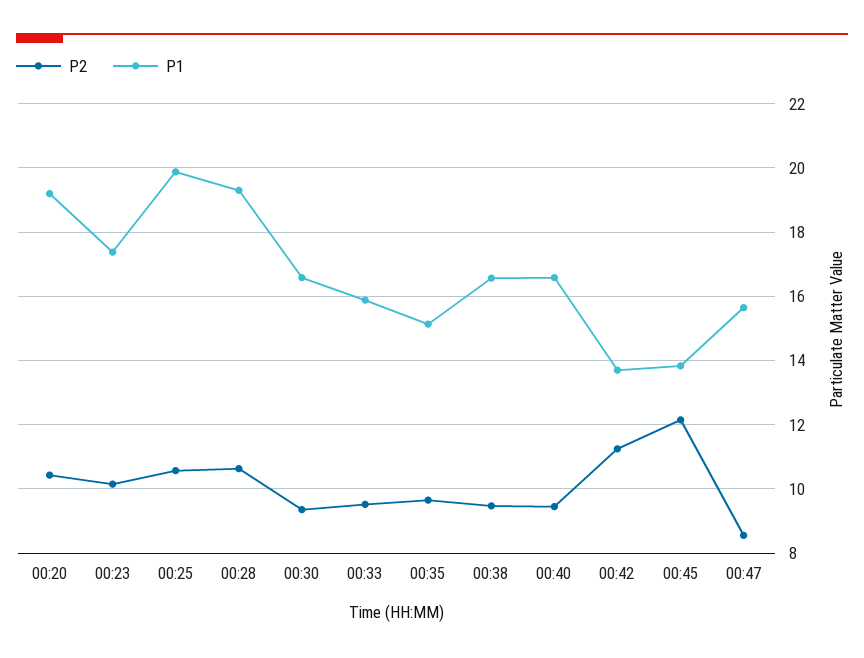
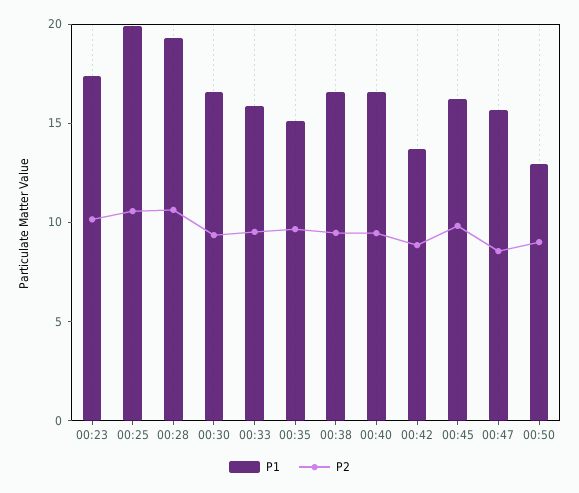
P2, 00:20: 10.4 -> none
P1, 00:20: 19.2 -> none
P2, 00:42: 11.2 -> 9
P2, 00:45: 12.2 -> 10
P1, 00:45: 13.8 -> 16
P1, 00:50: none -> 13
P2, 00:50: none -> 9

